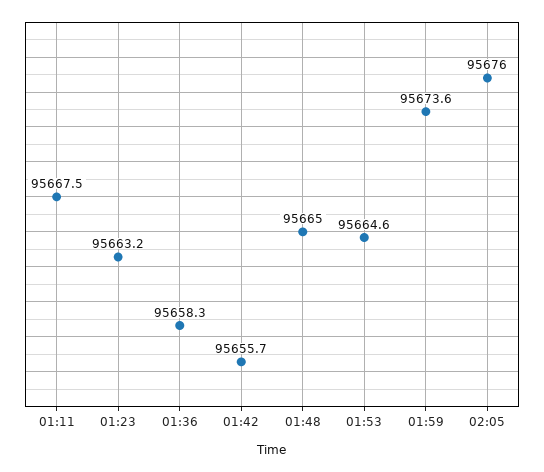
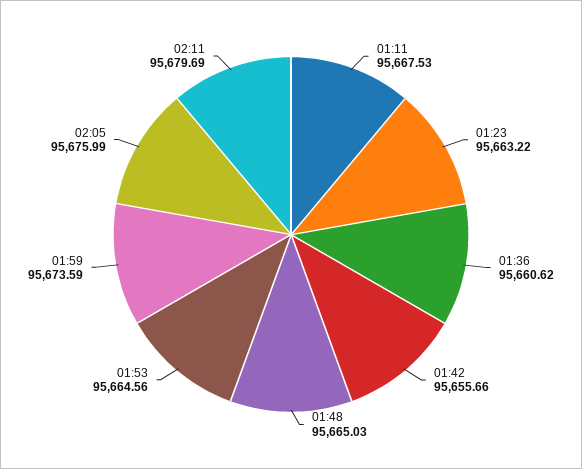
01:36: 95658.3 -> 95660.62
02:11: none -> 95679.69

